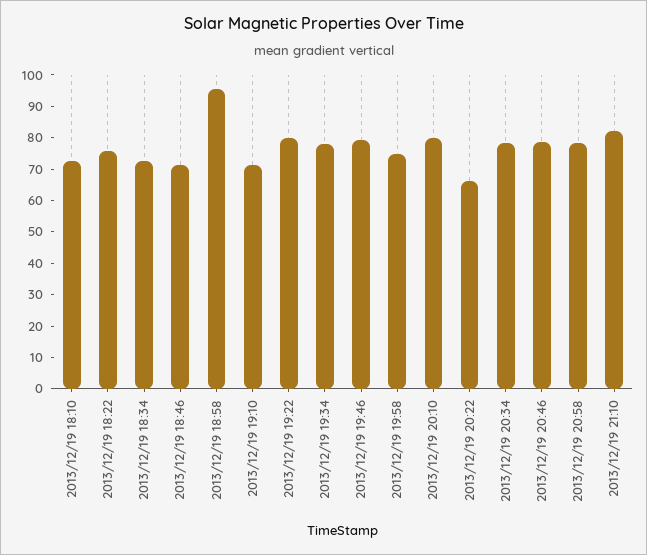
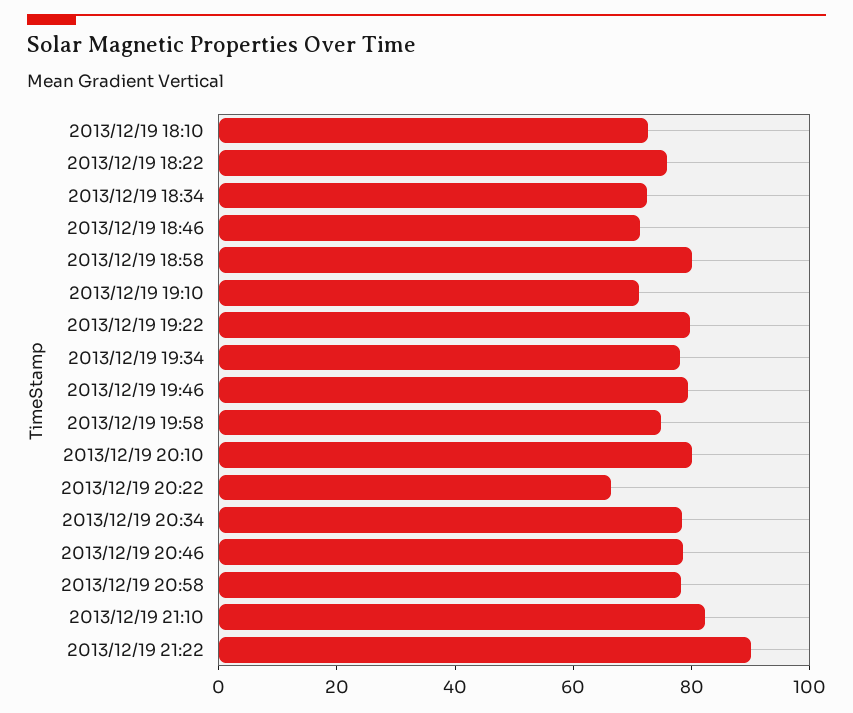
2013/12/19 18:58: 95 -> 80
2013/12/19 21:22: none -> 90

